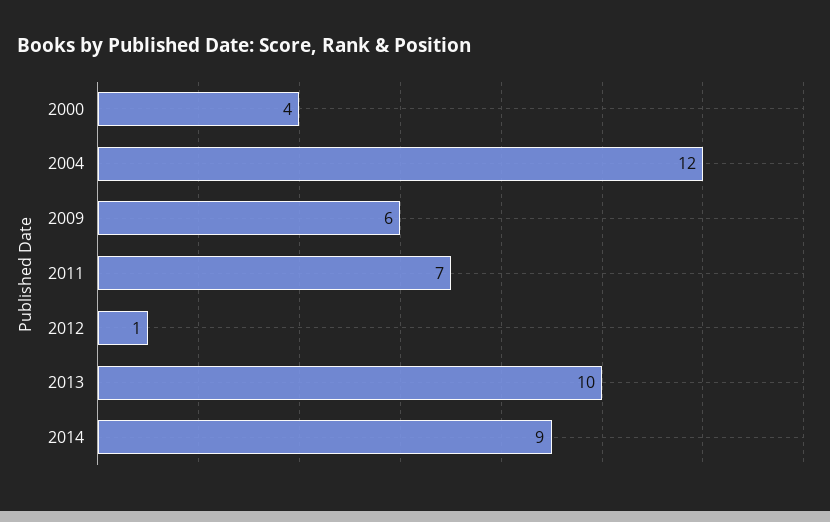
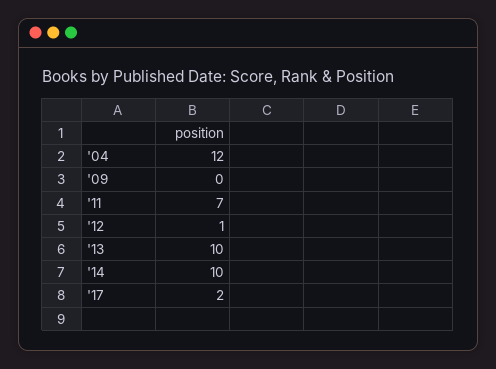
2000: 4 -> none
2009: 6 -> 0
2014: 9 -> 10
'17: none -> 2

